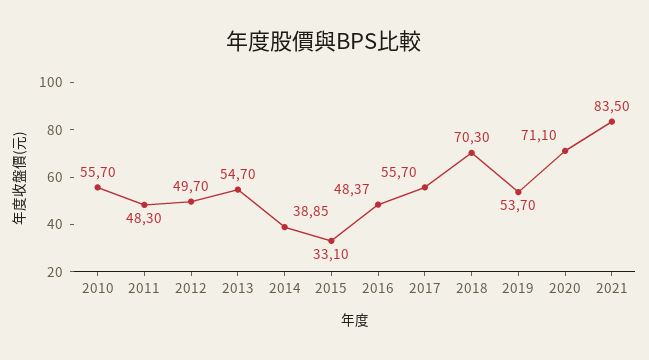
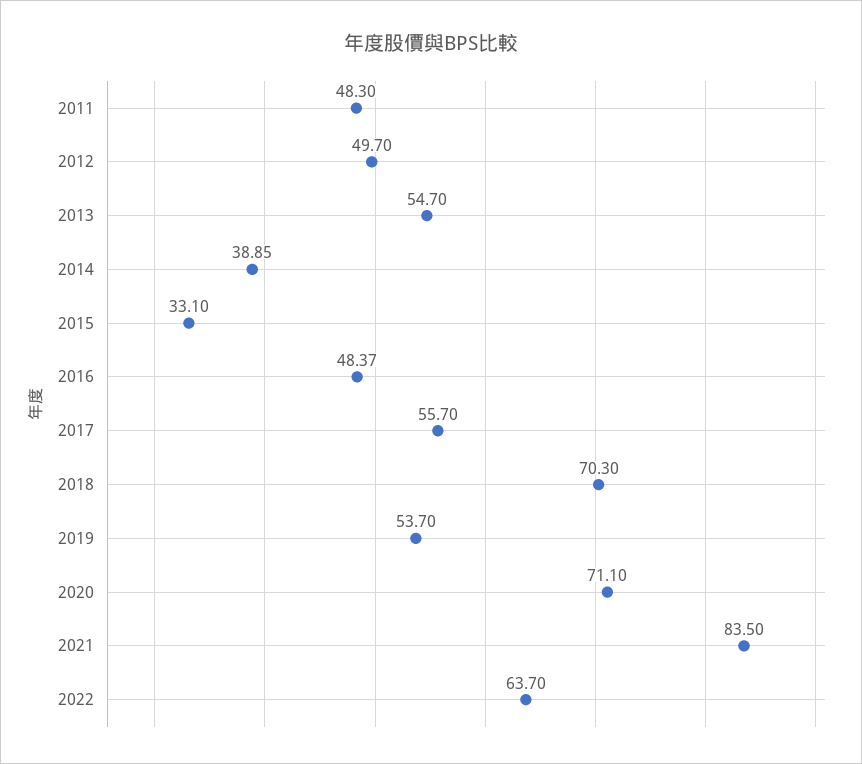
2010: 55.7 -> none
2022: none -> 63.7

